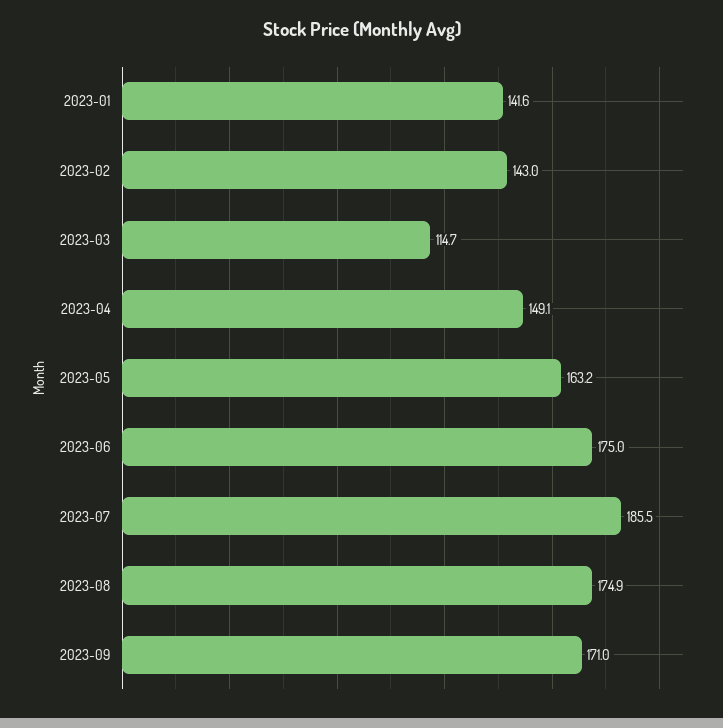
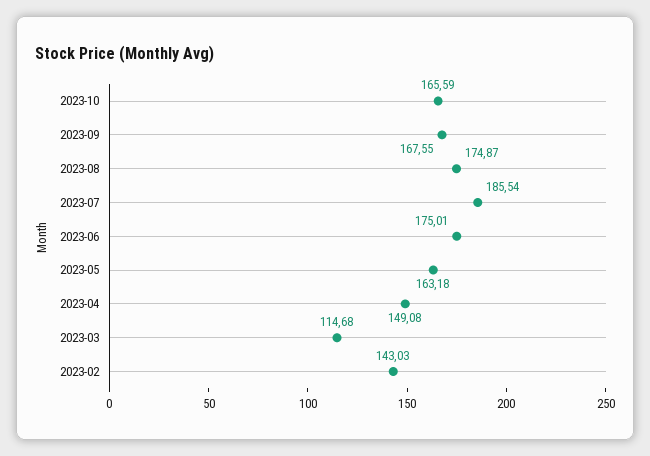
2023-01: 141.6 -> none
2023-09: 171 -> 167.55
2023-10: none -> 165.59

